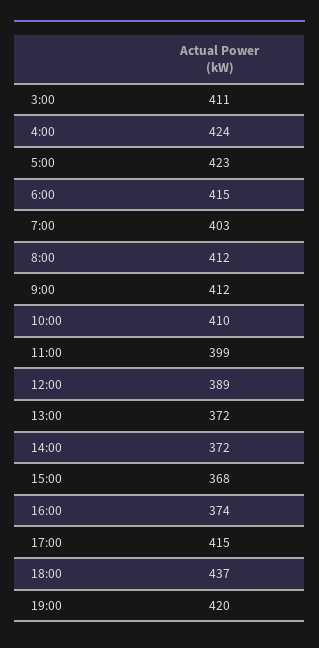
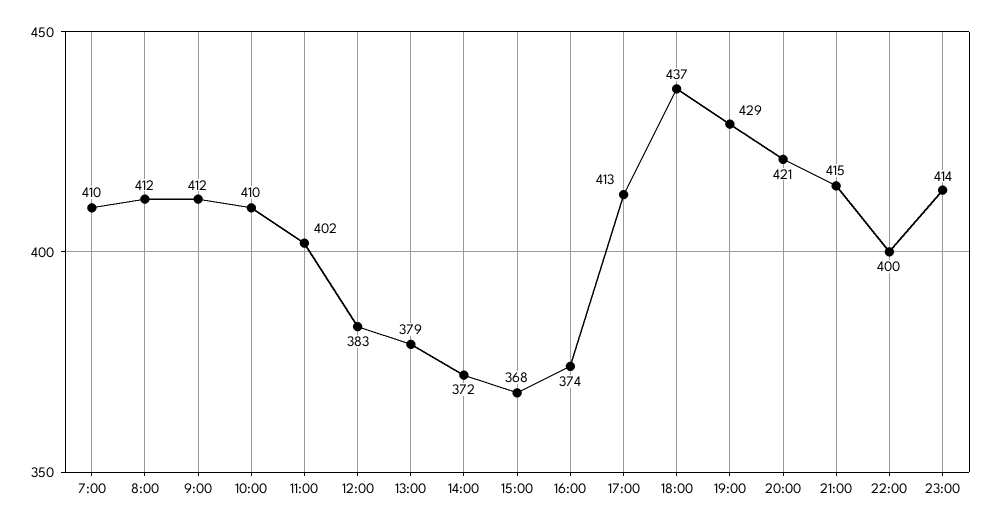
3:00: 411 -> none
4:00: 424 -> none
5:00: 423 -> none
6:00: 415 -> none
7:00: 403 -> 410
11:00: 399 -> 402
12:00: 389 -> 383
13:00: 372 -> 379
17:00: 415 -> 413
19:00: 420 -> 429
20:00: none -> 421
21:00: none -> 415
22:00: none -> 400
23:00: none -> 414

